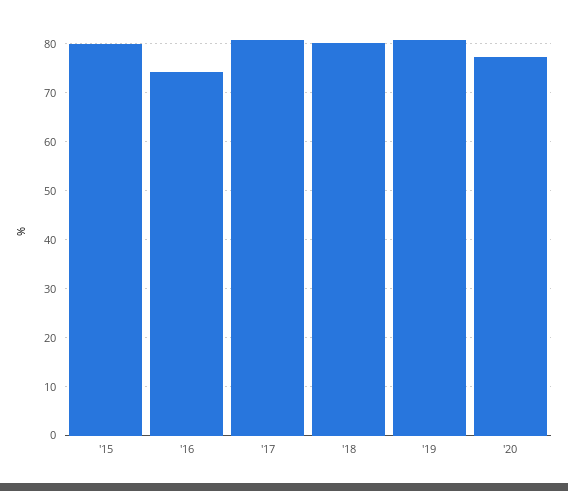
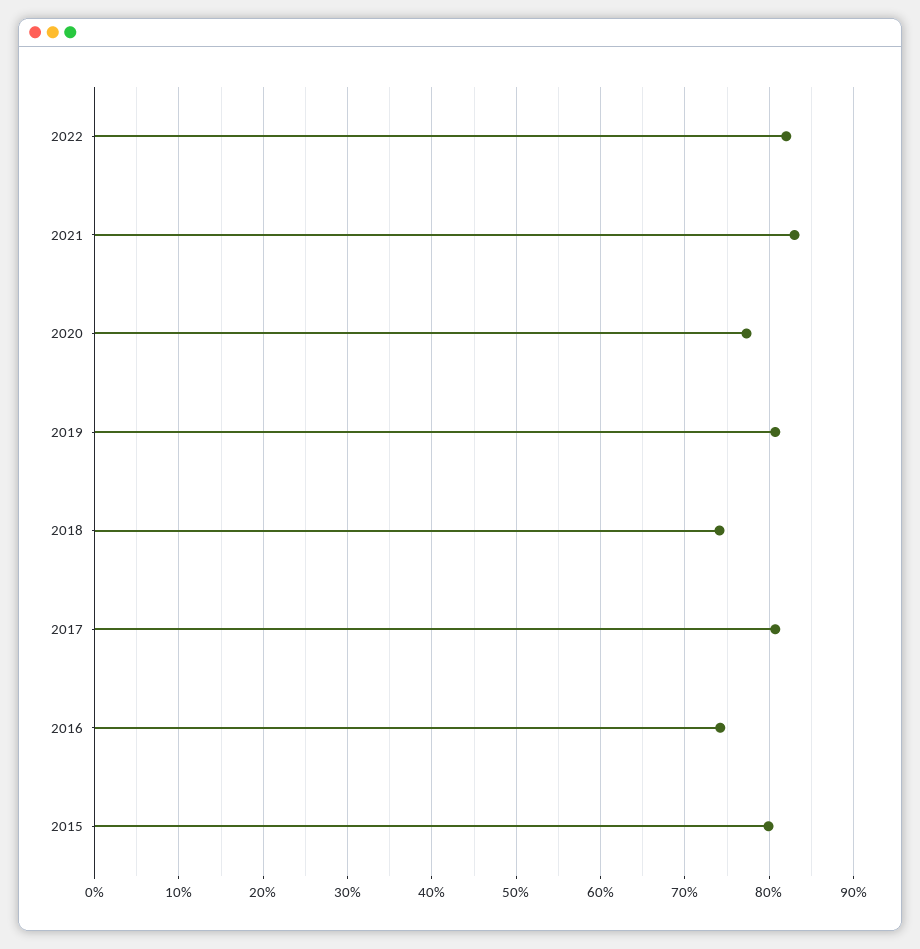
'18: 80 -> 74
2022: none -> 82
2021: none -> 83

